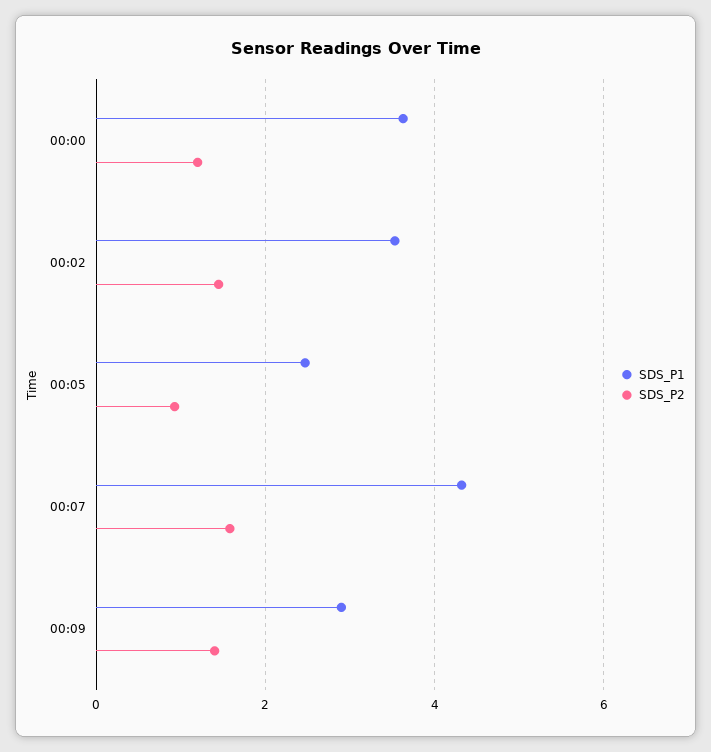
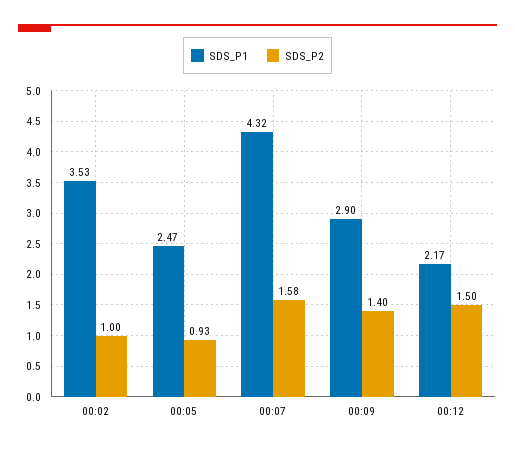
SDS_P1, 00:00: 3.6 -> none
SDS_P2, 00:00: 1.2 -> none
SDS_P2, 00:02: 1.4 -> 1
SDS_P1, 00:12: none -> 2.17
SDS_P2, 00:12: none -> 1.5

